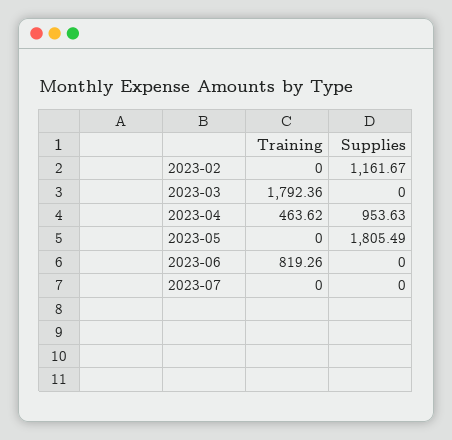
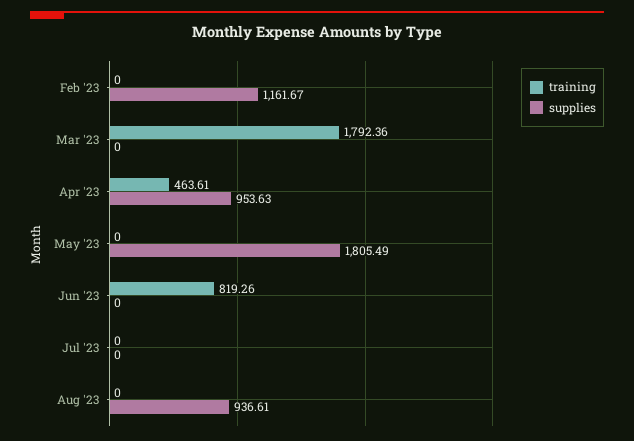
Training, 2023-04: 463.62 -> 463.61
Training, Aug '23: none -> 0
Supplies, Aug '23: none -> 936.61

